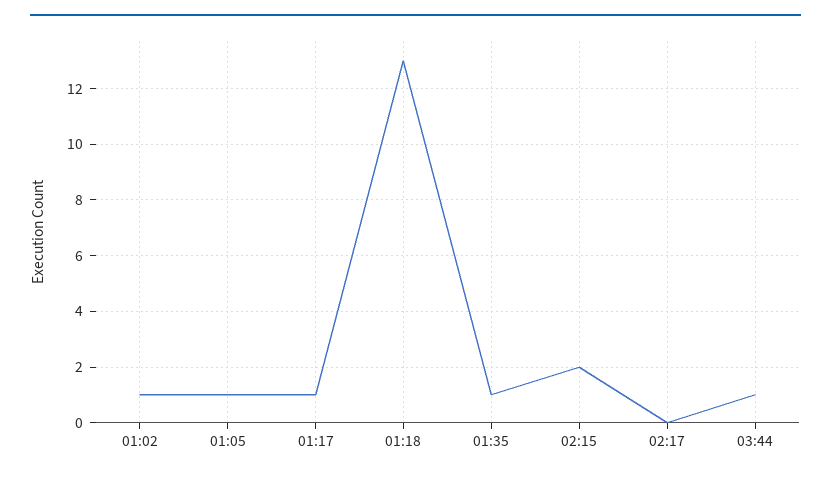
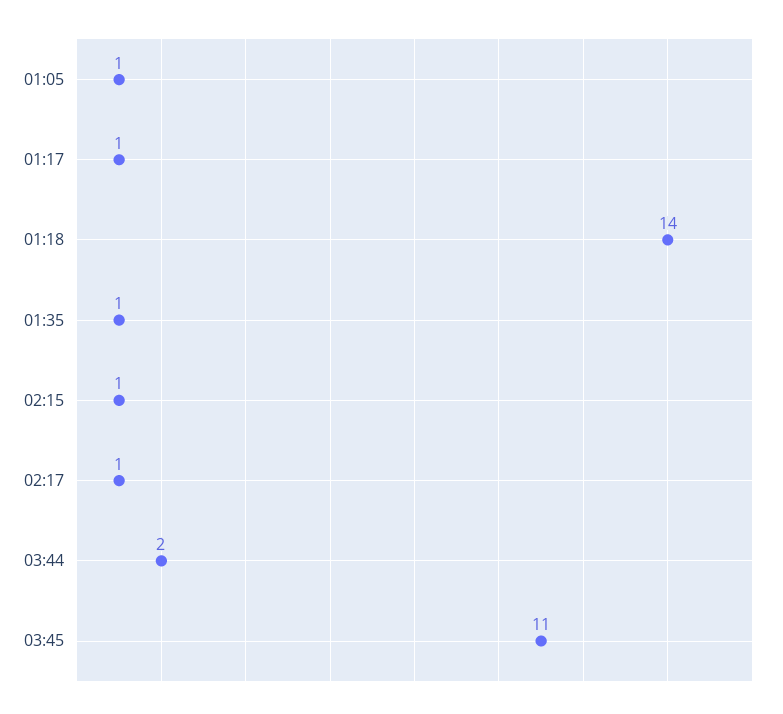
01:02: 1 -> none
01:18: 13 -> 14
02:15: 2 -> 1
02:17: 0 -> 1
03:44: 1 -> 2
03:45: none -> 11

